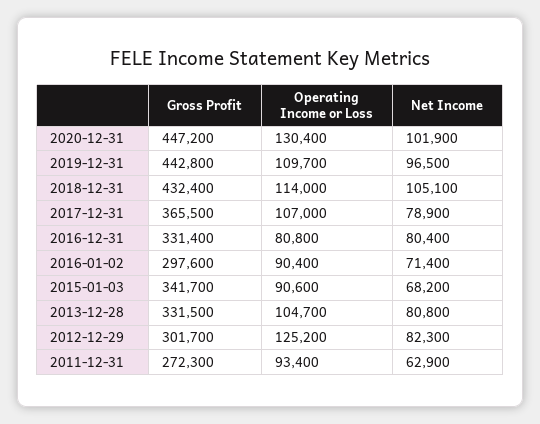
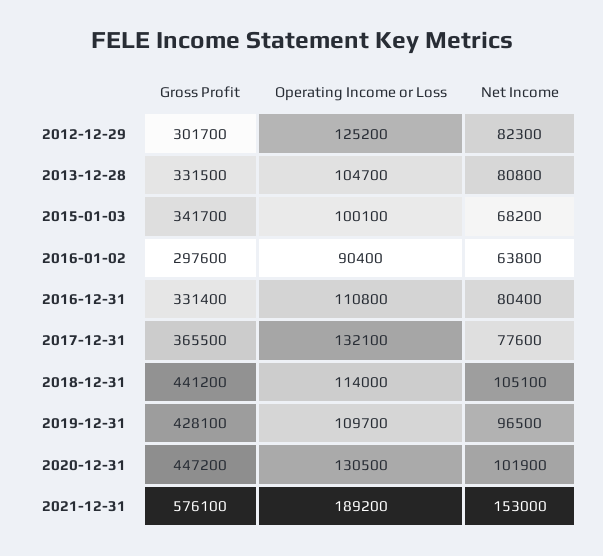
Operating Income or Loss, 2020-12-31: 130400 -> 130500
Gross Profit, 2019-12-31: 442800 -> 428100
Gross Profit, 2018-12-31: 432400 -> 441200
Operating Income or Loss, 2017-12-31: 107000 -> 132100
Net Income, 2017-12-31: 78900 -> 77600
Operating Income or Loss, 2016-12-31: 80800 -> 110800
Net Income, 2016-01-02: 71400 -> 63800
Operating Income or Loss, 2015-01-03: 90600 -> 100100
Gross Profit, 2011-12-31: 272300 -> none
Operating Income or Loss, 2011-12-31: 93400 -> none
Net Income, 2011-12-31: 62900 -> none
Gross Profit, 2021-12-31: none -> 576100
Operating Income or Loss, 2021-12-31: none -> 189200
Net Income, 2021-12-31: none -> 153000

